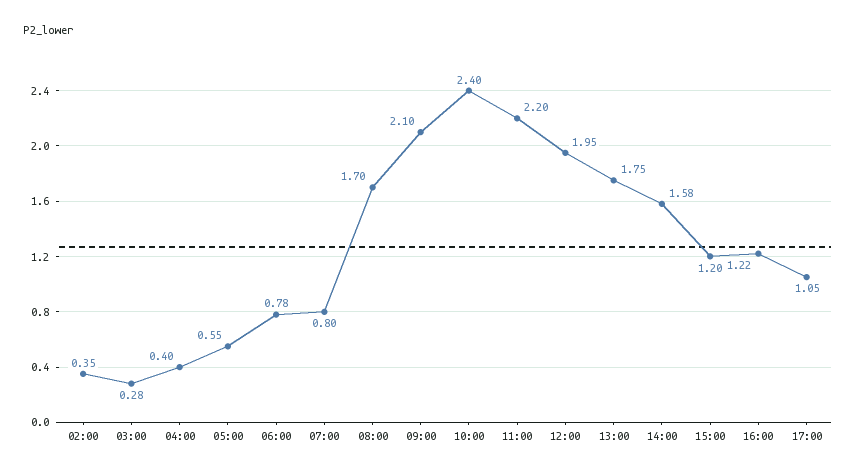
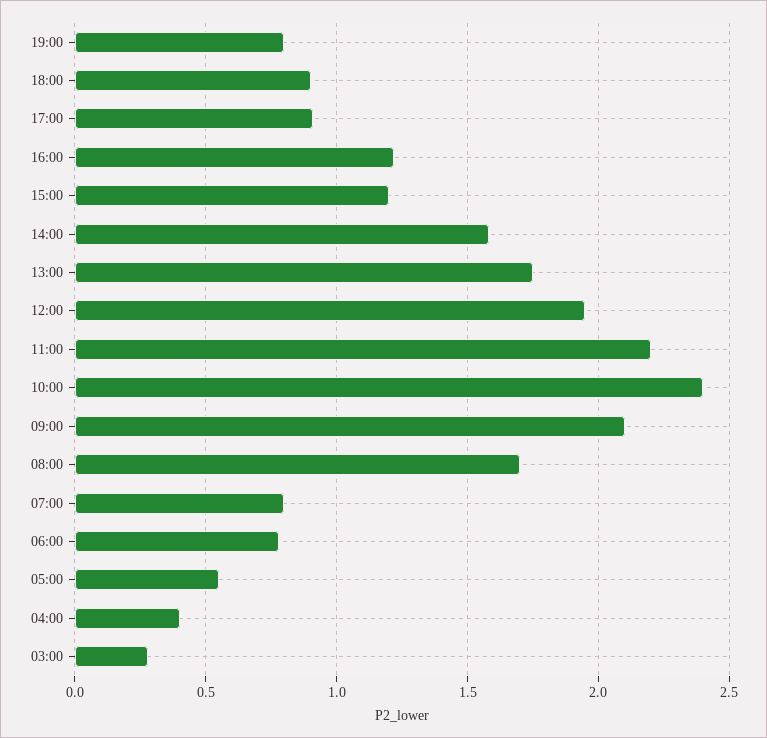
02:00: 0.35 -> none
17:00: 1.05 -> 0.9
19:00: none -> 0.8
18:00: none -> 0.9

